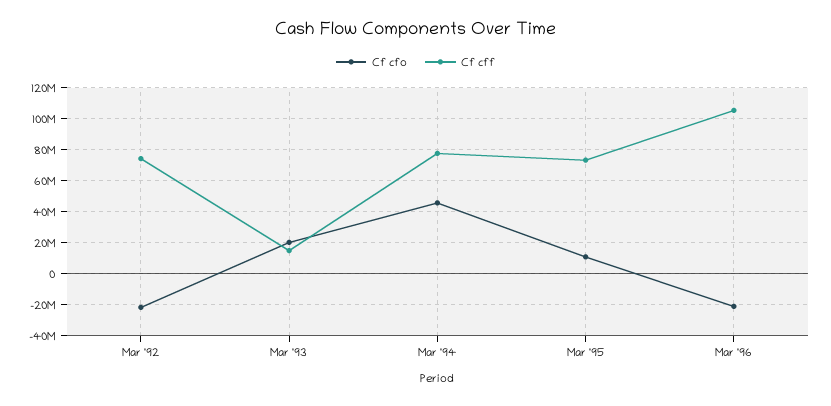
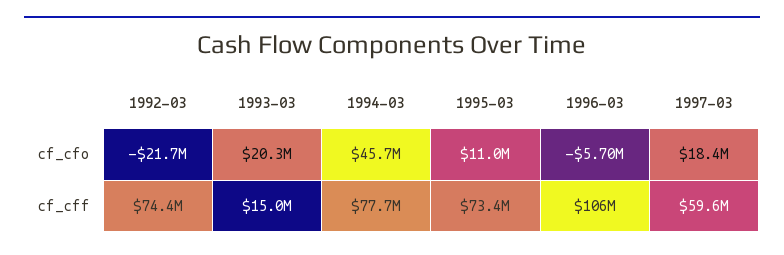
Cf cfo, Mar '96: -20000000 -> -5700000
Cf cfo, 1997-03: none -> 18400000
Cf cff, 1997-03: none -> 59600000

